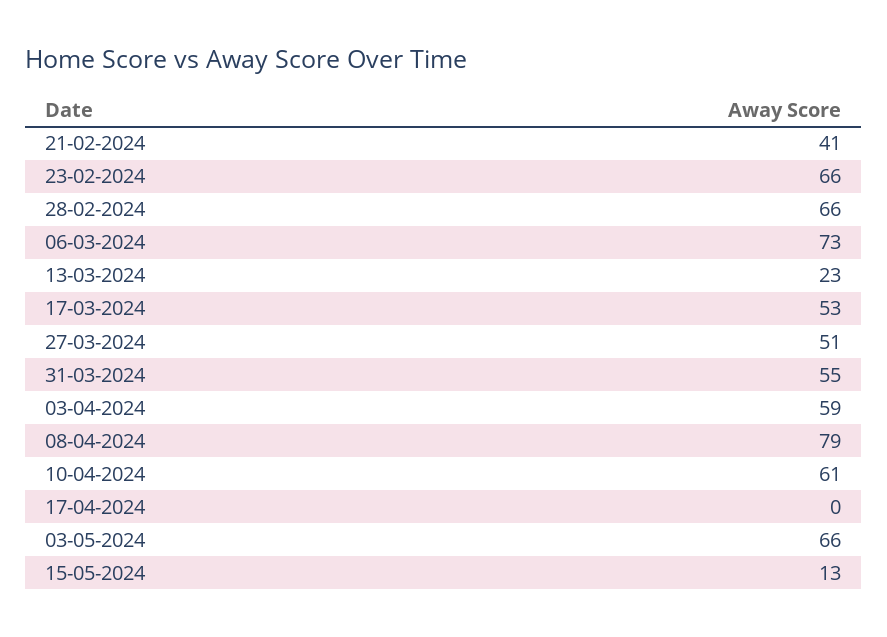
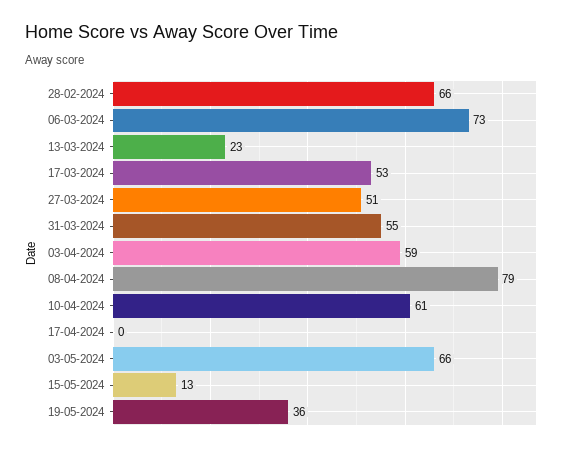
21-02-2024: 41 -> none
23-02-2024: 66 -> none
19-05-2024: none -> 36

